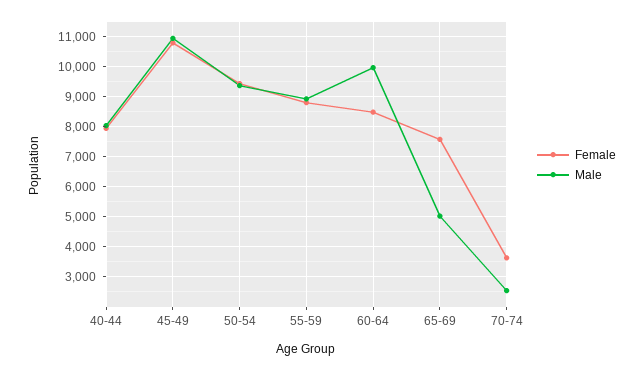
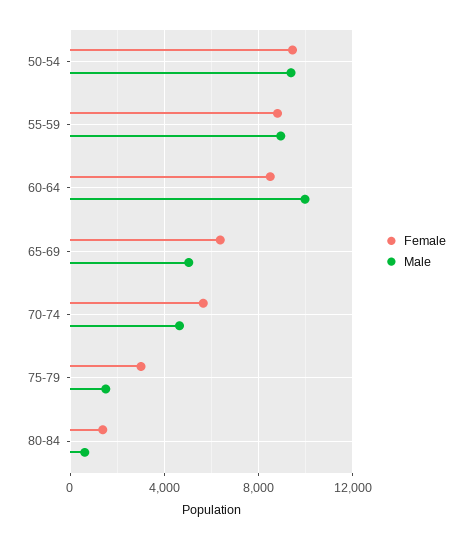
Female, 40-44: 8000 -> none
Male, 40-44: 8000 -> none
Female, 45-49: 10800 -> none
Male, 45-49: 11000 -> none
Female, 65-69: 7600 -> 6500
Female, 70-74: 3600 -> 5500
Male, 70-74: 2600 -> 4500
Female, 75-79: none -> 3000
Male, 75-79: none -> 1500
Female, 80-84: none -> 1500
Male, 80-84: none -> 500

